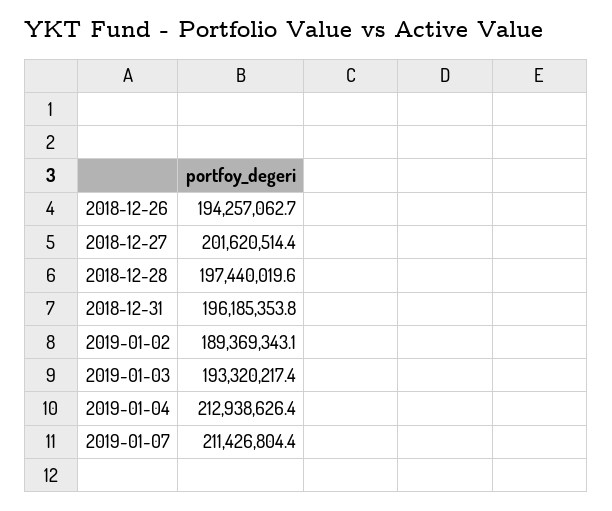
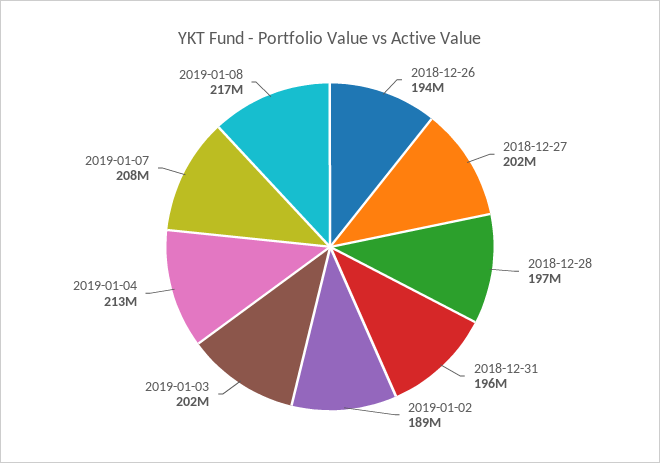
2019-01-03: 193320217.4 -> 202000000
2019-01-07: 211426804.4 -> 208000000
2019-01-08: none -> 217000000

